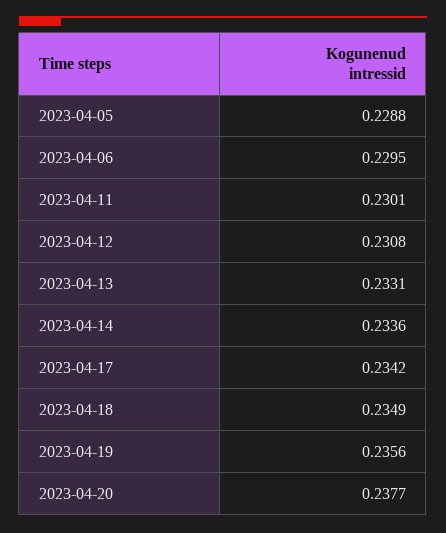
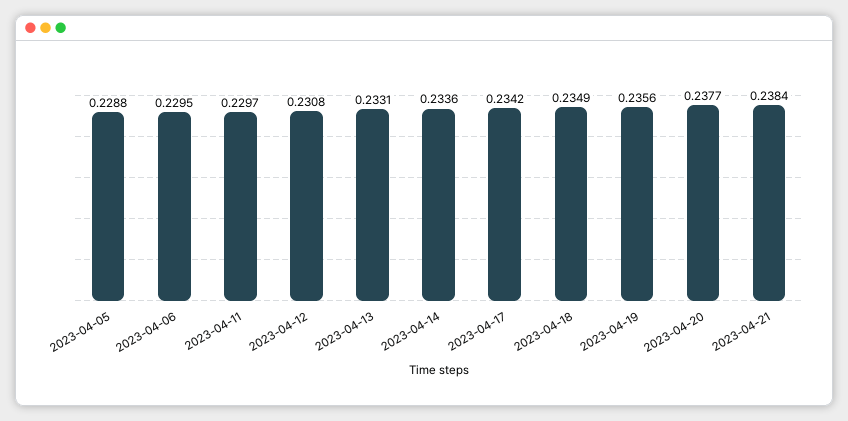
2023-04-11: 0.2301 -> 0.2297
2023-04-21: none -> 0.2384

